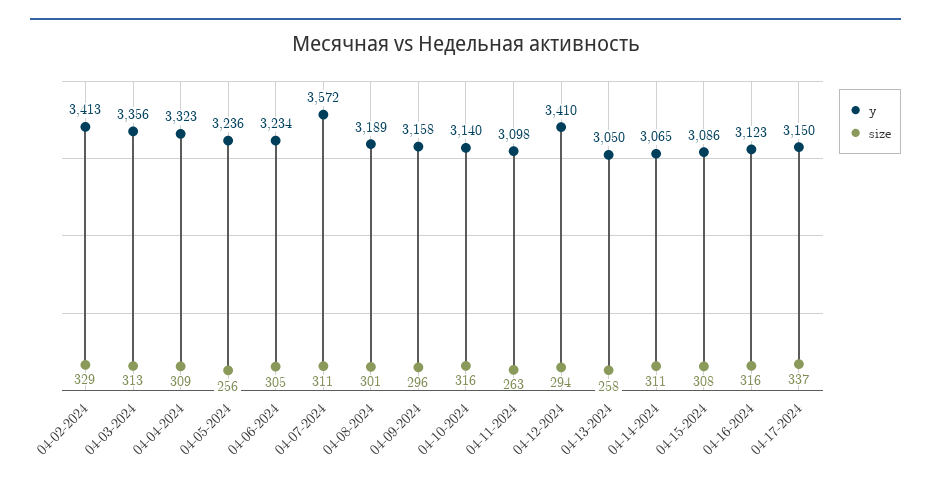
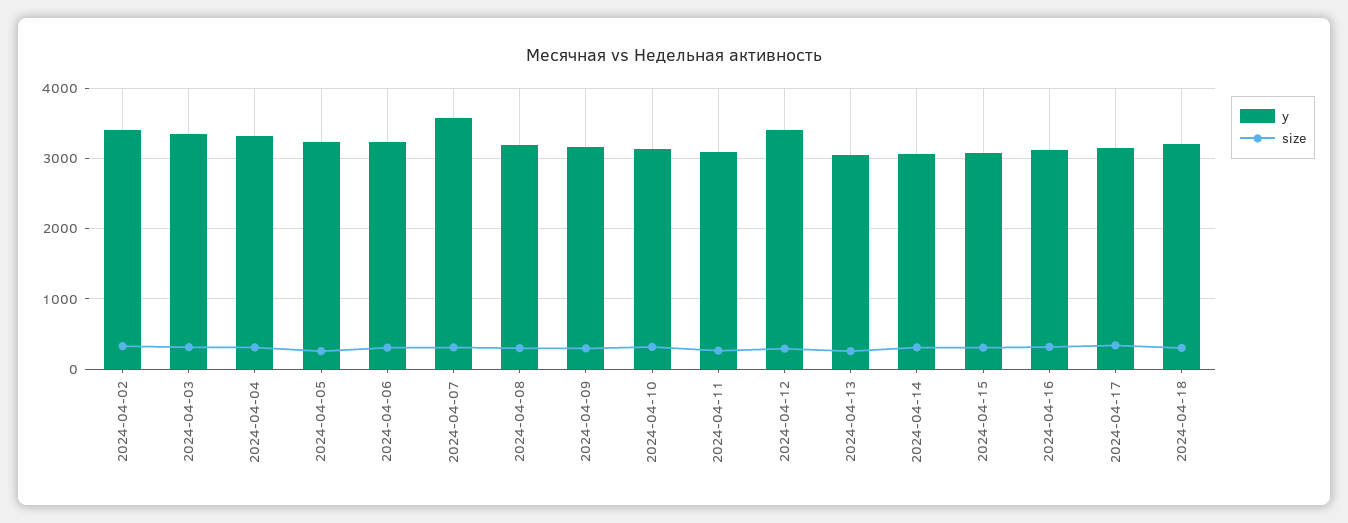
y, 2024-04-18: none -> 3200
size, 2024-04-18: none -> 300

